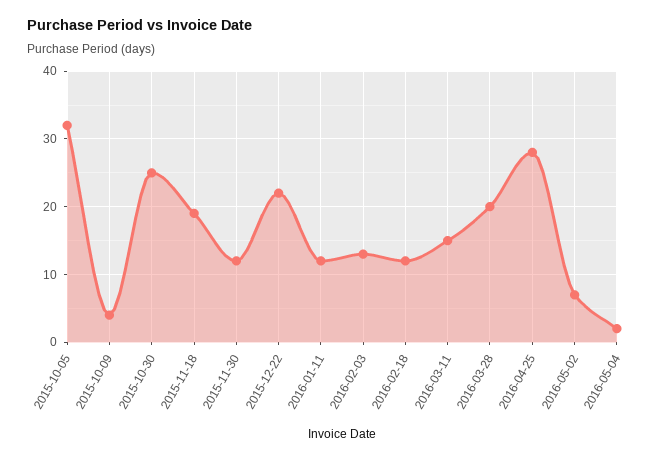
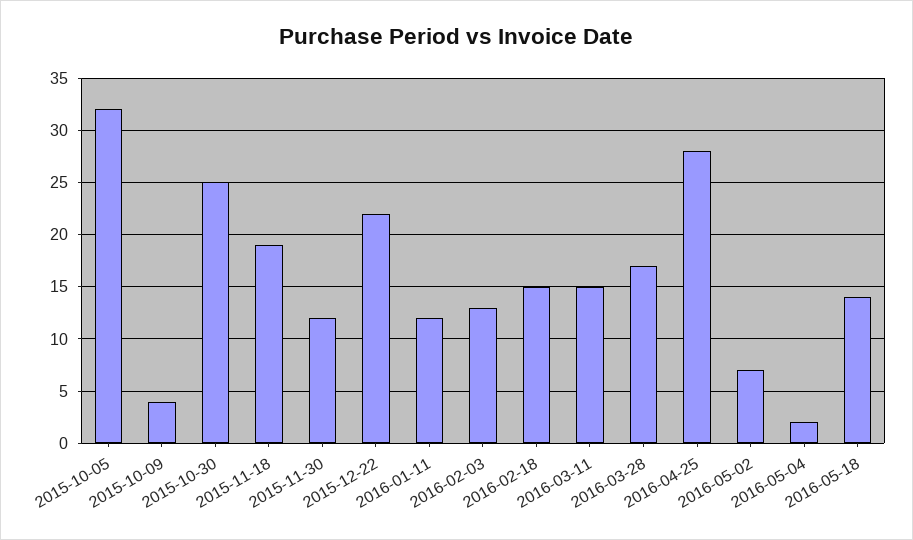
2016-02-18: 12 -> 15
2016-03-28: 20 -> 17
2016-05-18: none -> 14

